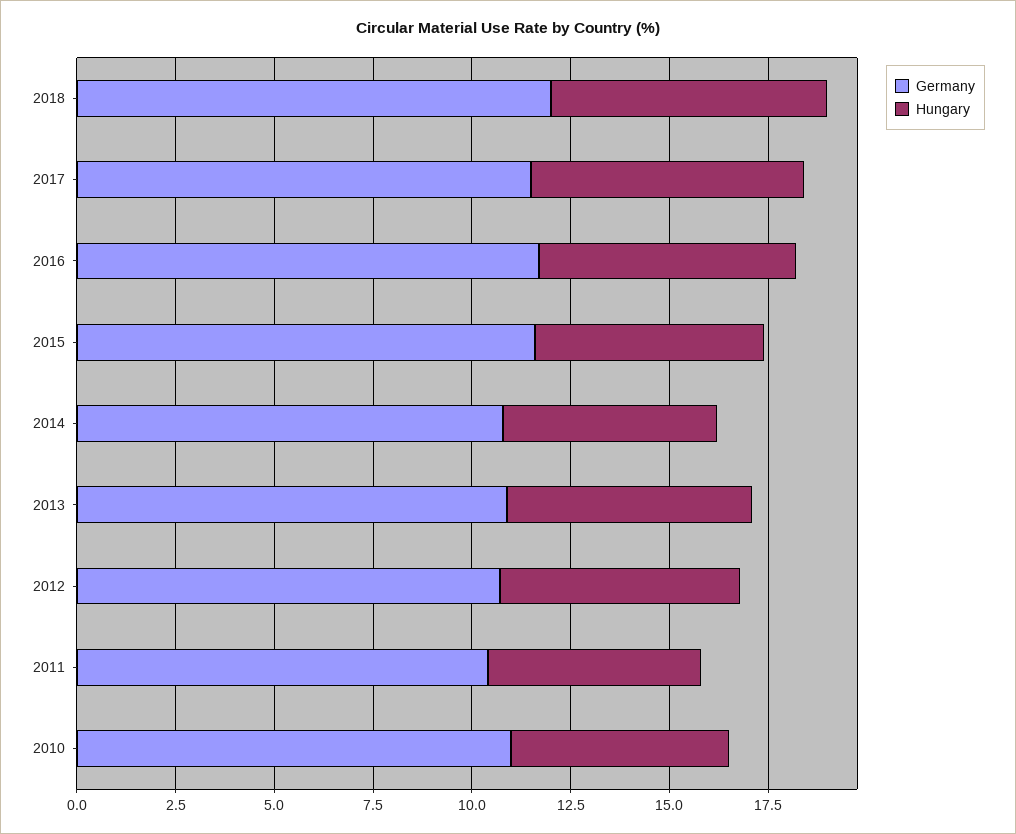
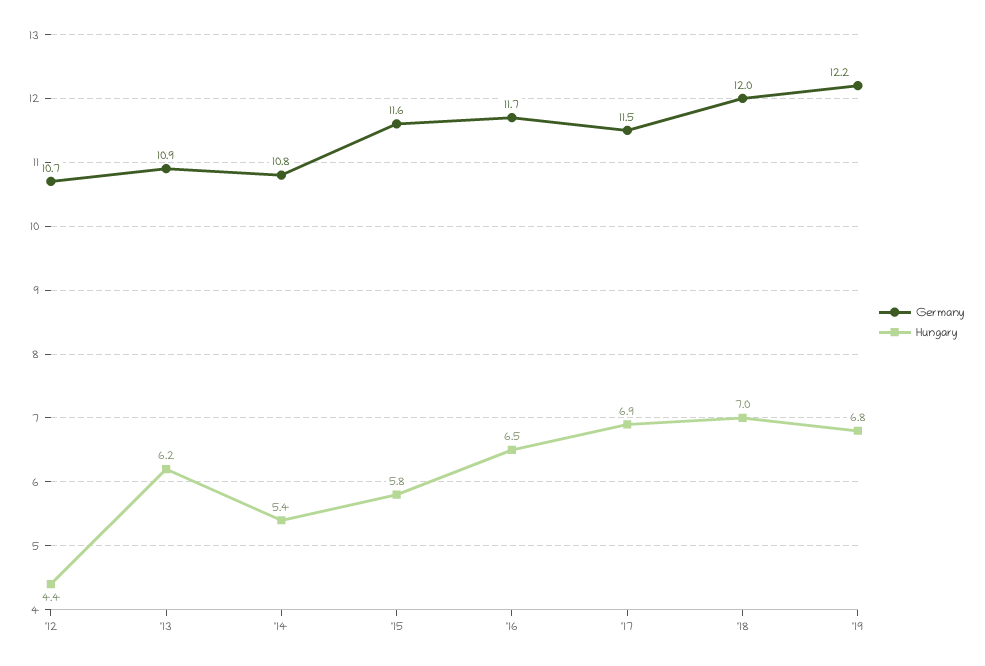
Hungary, 2012: 6 -> 4.4
Germany, 2011: 10.5 -> none
Hungary, 2011: 5.5 -> none
Germany, 2010: 11 -> none
Hungary, 2010: 5.5 -> none
Germany, '19: none -> 12.2
Hungary, '19: none -> 6.8

